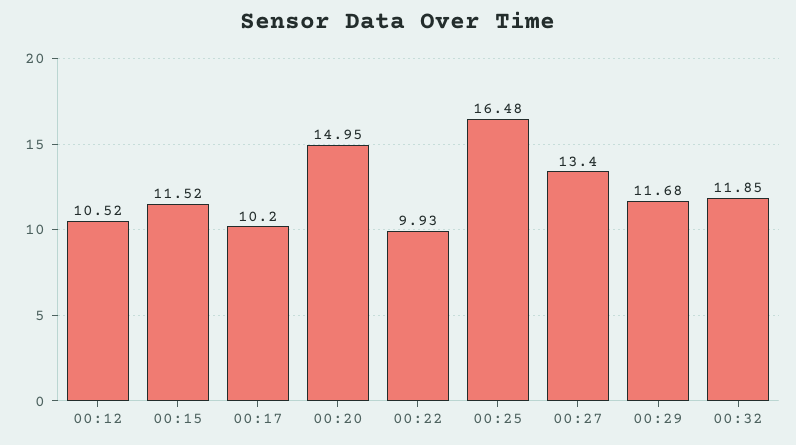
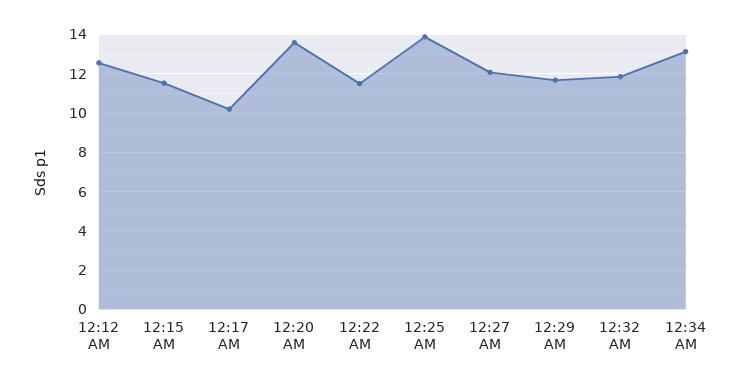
00:12: 10.52 -> 12.5
00:20: 14.95 -> 13.5
00:22: 9.93 -> 11.5
00:25: 16.48 -> 14
00:27: 13.4 -> 12
12:34 AM: none -> 13

